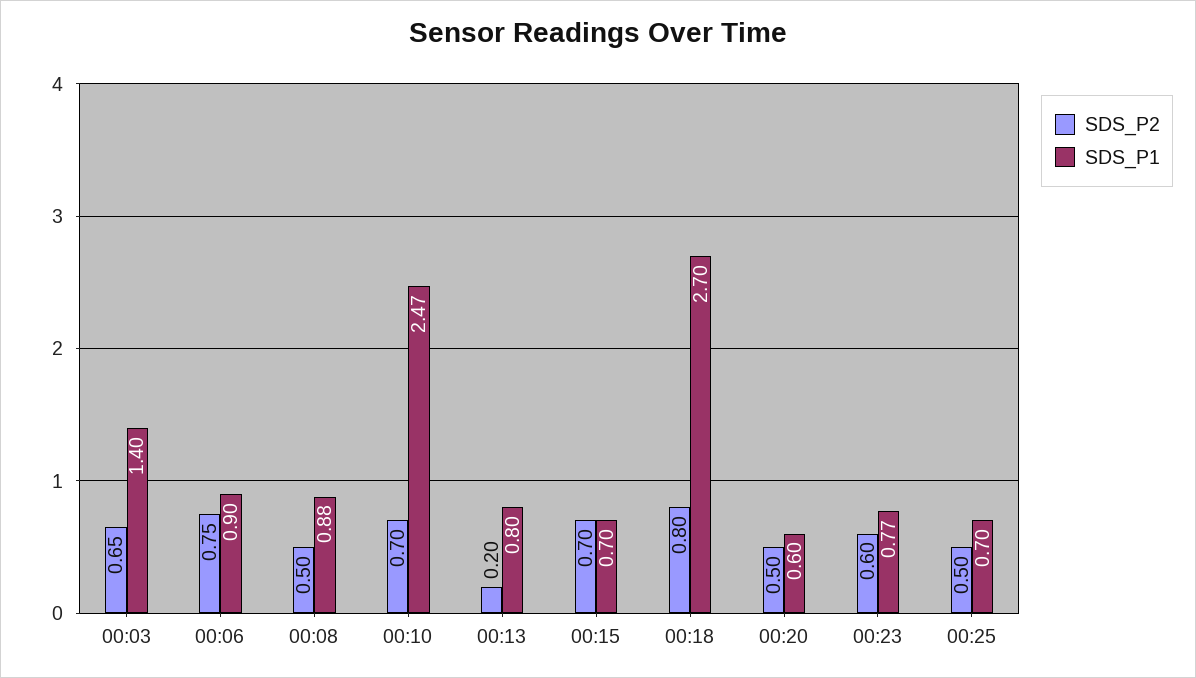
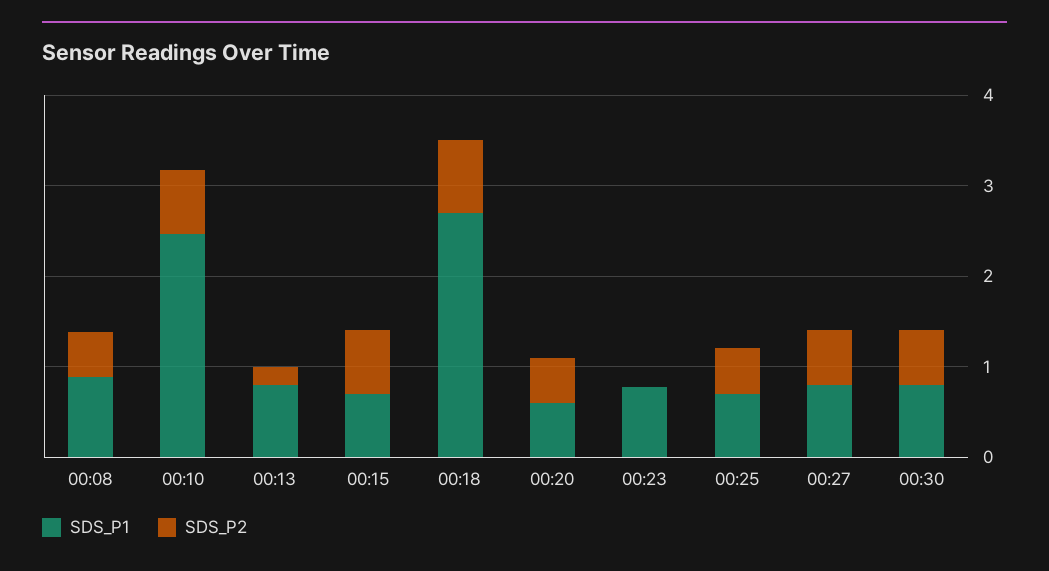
SDS_P2, 00:03: 0.65 -> none
SDS_P1, 00:03: 1.4 -> none
SDS_P2, 00:06: 0.75 -> none
SDS_P1, 00:06: 0.9 -> none
SDS_P2, 00:23: 0.6 -> 0
SDS_P1, 00:27: none -> 0.8
SDS_P2, 00:27: none -> 0.6
SDS_P1, 00:30: none -> 0.8
SDS_P2, 00:30: none -> 0.6

